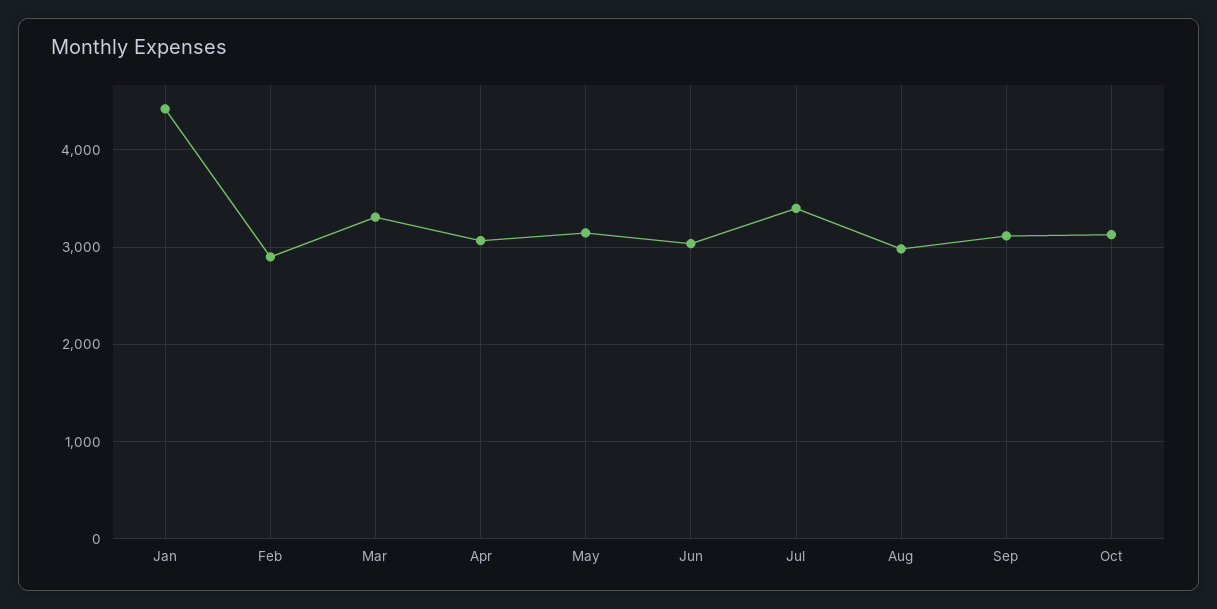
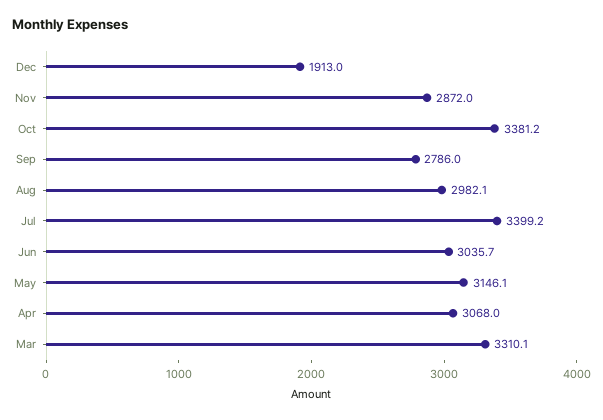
Jan: 4400 -> none
Feb: 2900 -> none
Sep: 3100 -> 2786
Oct: 3100 -> 3381.2
Dec: none -> 1913
Nov: none -> 2872

